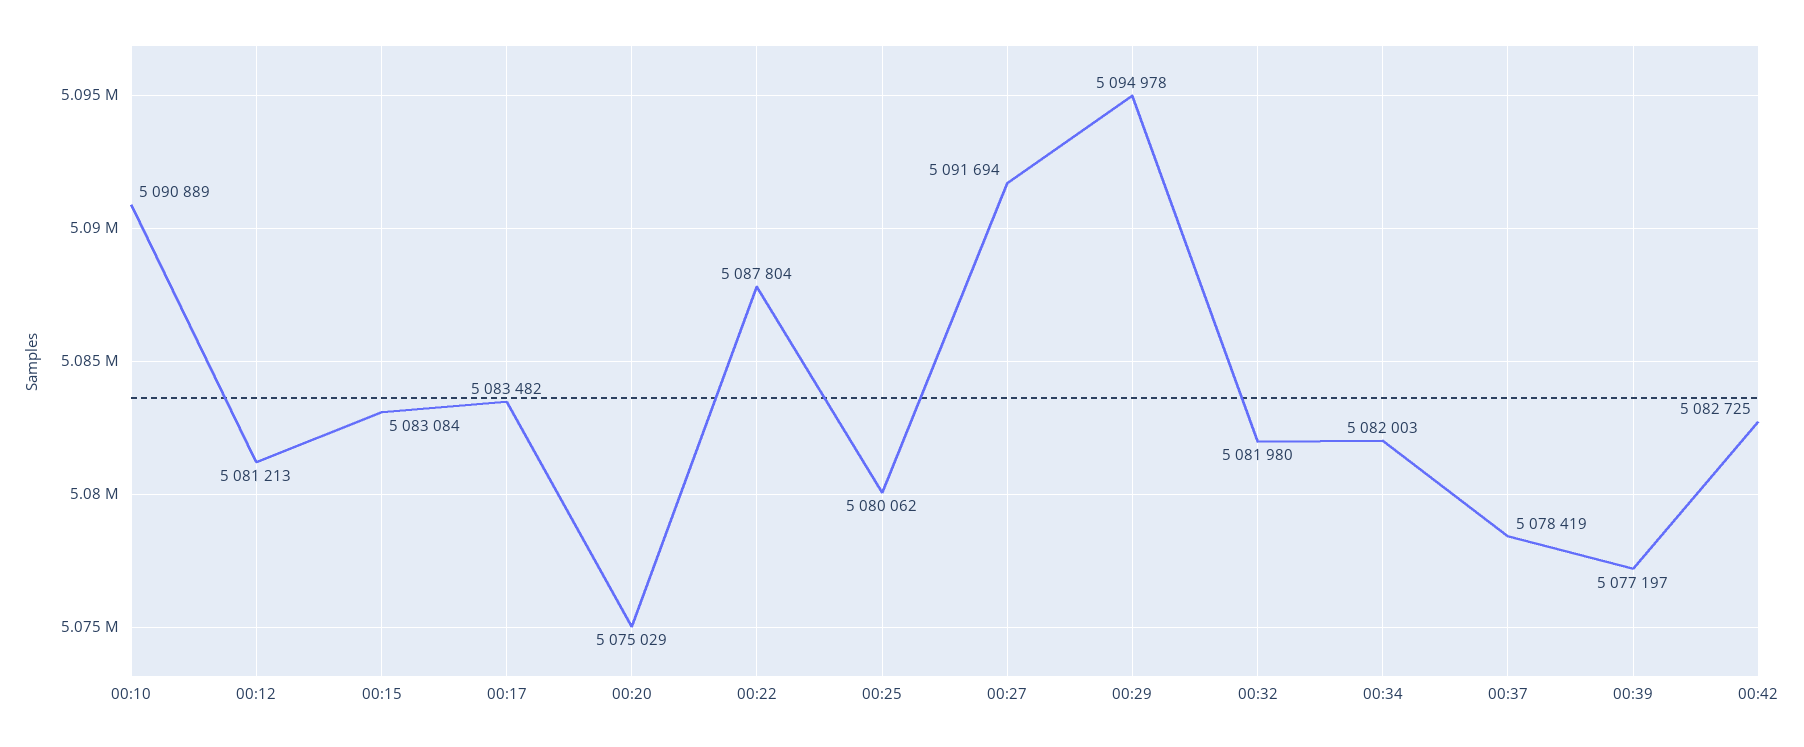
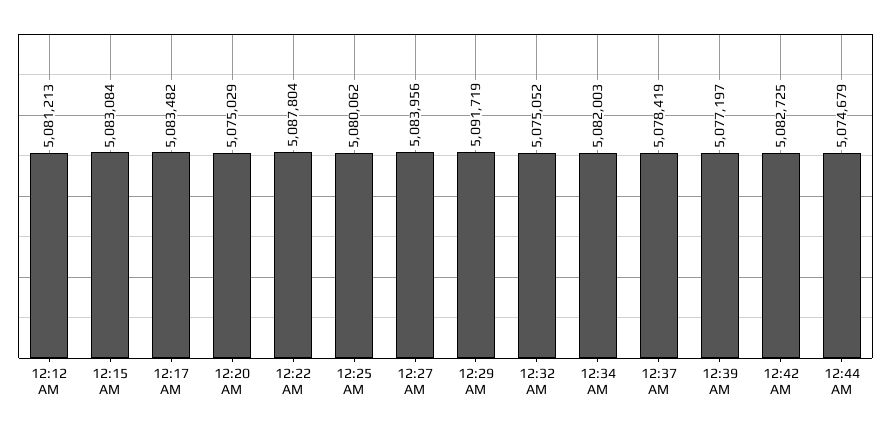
00:10: 5090889 -> none
00:27: 5091694 -> 5083956
00:29: 5094978 -> 5091719
00:32: 5081980 -> 5075052
12:44 AM: none -> 5074679

